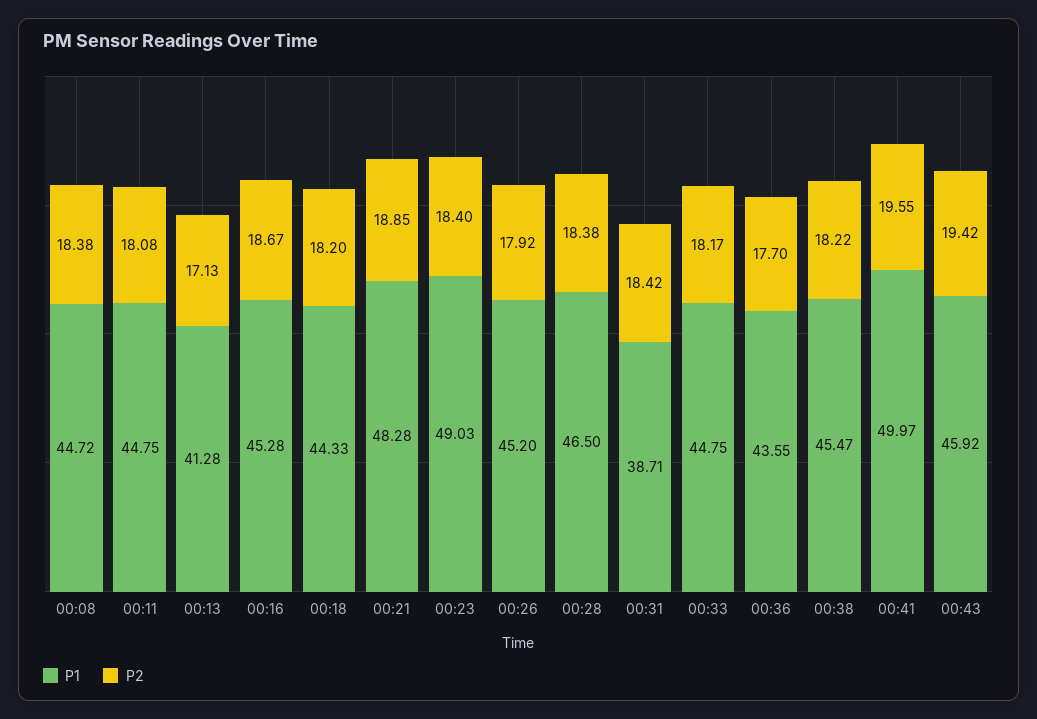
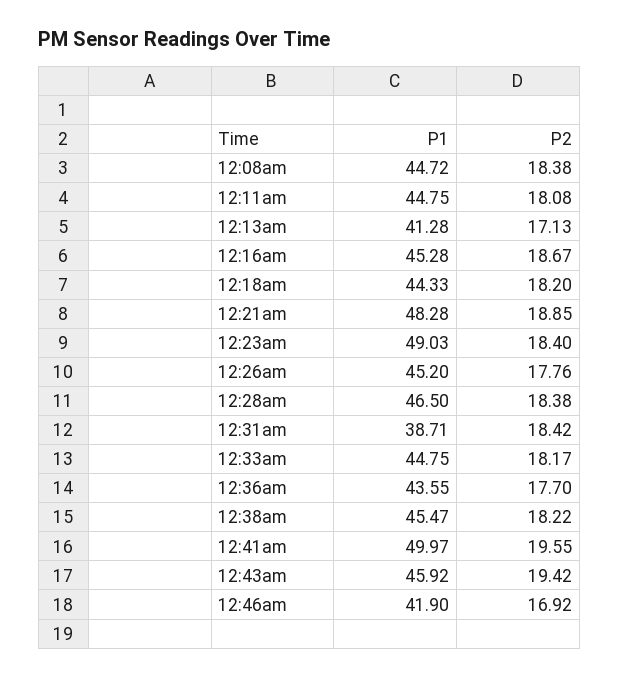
P2, 00:26: 17.92 -> 17.76
P1, 12:46am: none -> 41.9
P2, 12:46am: none -> 16.92

